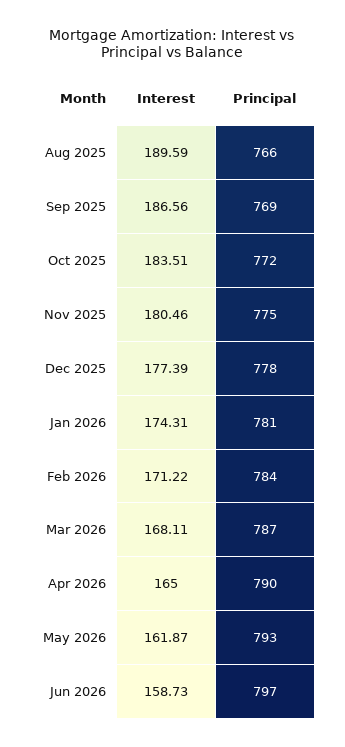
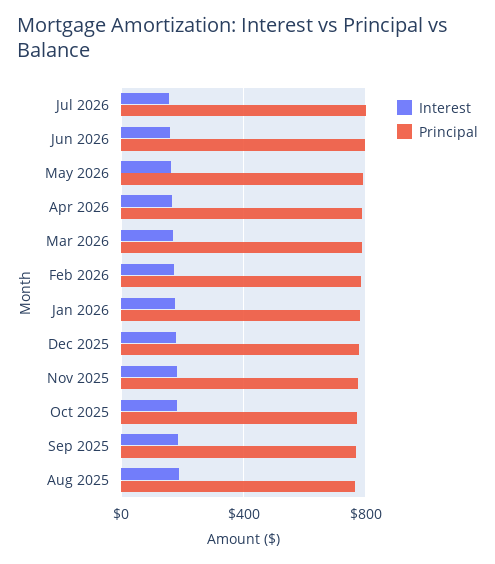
Interest, Jul 2026: none -> 150
Principal, Jul 2026: none -> 800

